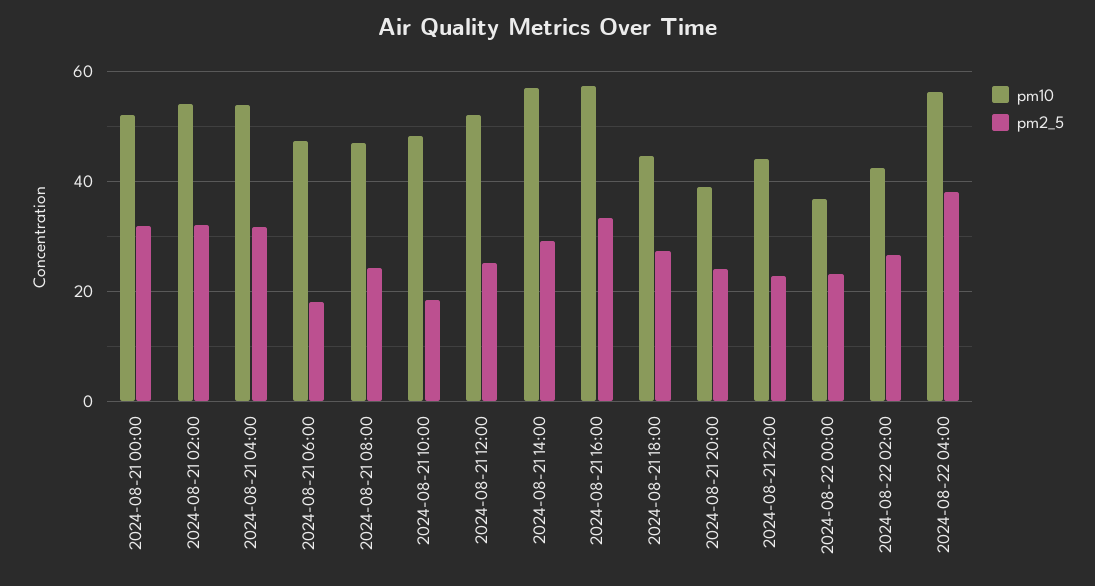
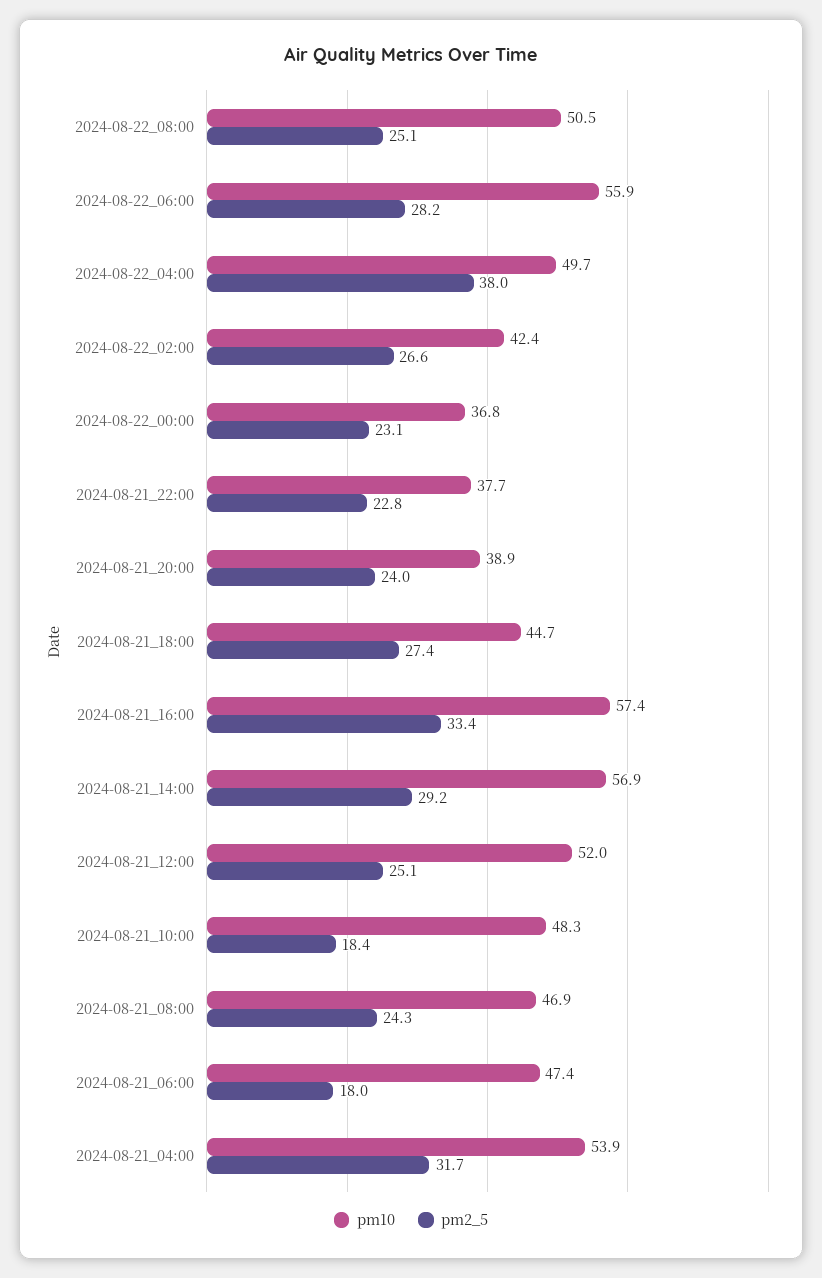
pm10, 2024-08-21 00:00: 52 -> none
pm2_5, 2024-08-21 00:00: 32 -> none
pm10, 2024-08-21 02:00: 54 -> none
pm2_5, 2024-08-21 02:00: 32 -> none
pm10, 2024-08-21 22:00: 44 -> 37.7
pm10, 2024-08-22 04:00: 56 -> 49.7
pm10, 2024-08-22_08:00: none -> 50.5
pm2_5, 2024-08-22_08:00: none -> 25.1
pm10, 2024-08-22_06:00: none -> 55.9
pm2_5, 2024-08-22_06:00: none -> 28.2

